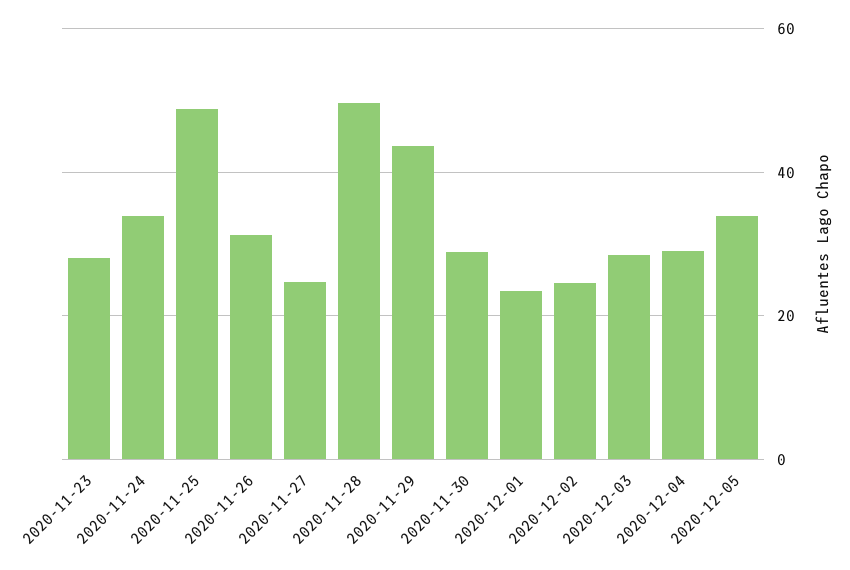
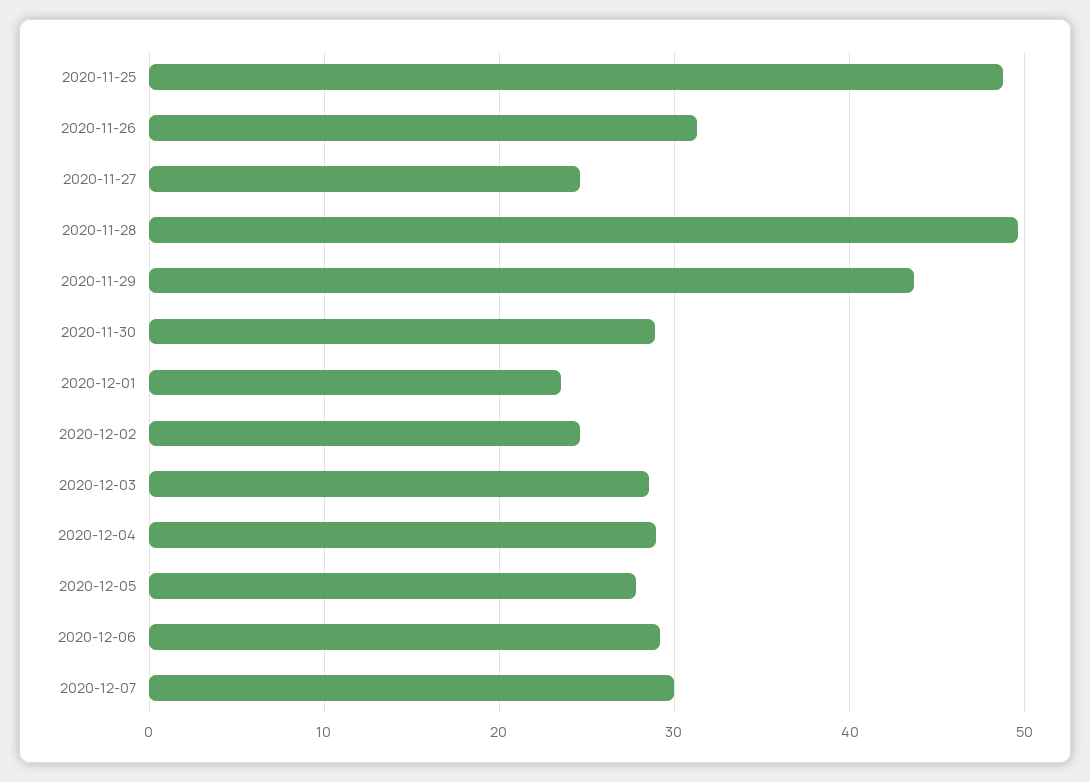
2020-11-23: 28 -> none
2020-11-24: 34 -> none
2020-12-05: 34 -> 28
2020-12-06: none -> 29
2020-12-07: none -> 30

